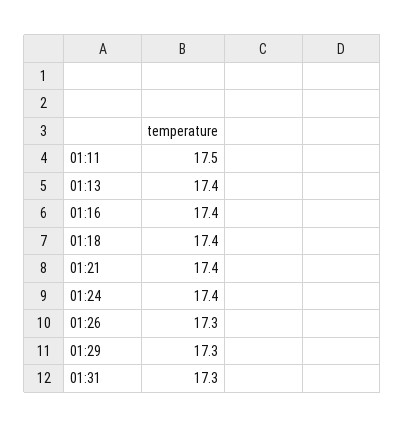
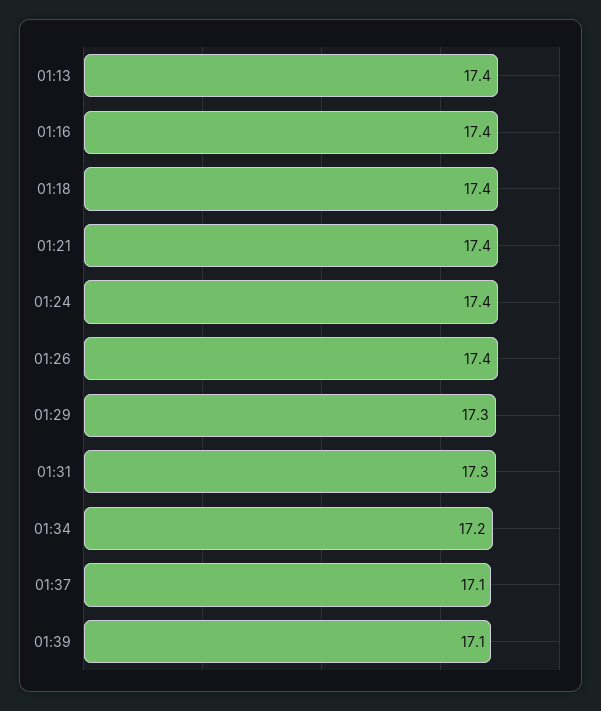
01:11: 17.5 -> none
01:26: 17.3 -> 17.4
01:34: none -> 17.2
01:37: none -> 17.1
01:39: none -> 17.1

